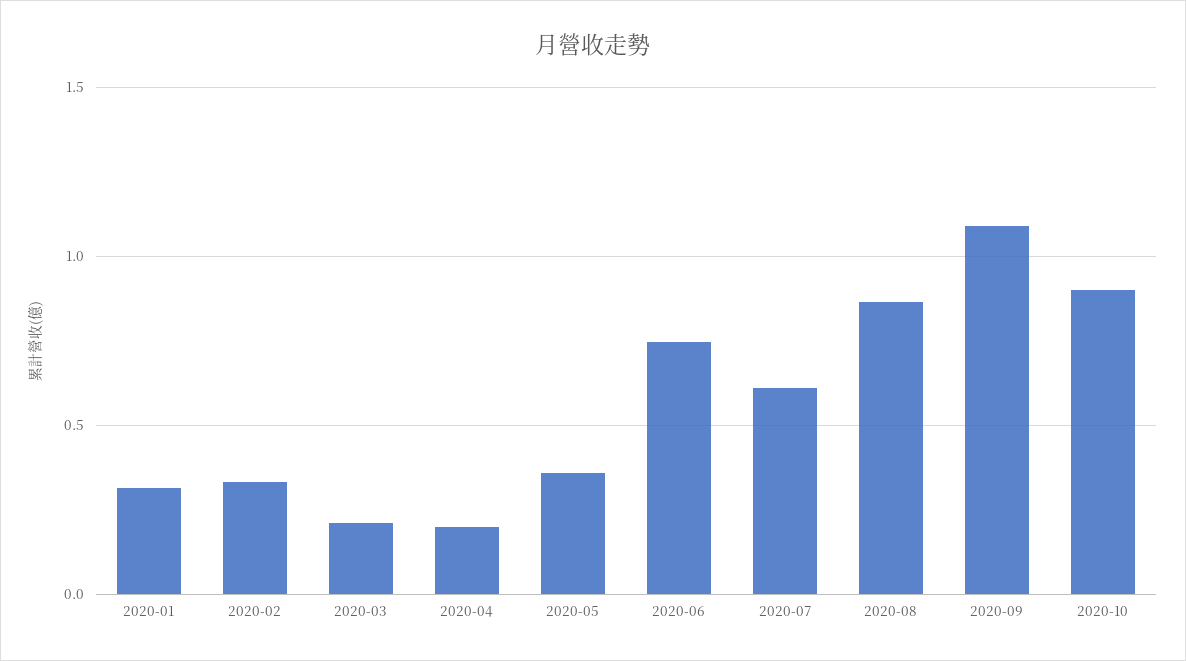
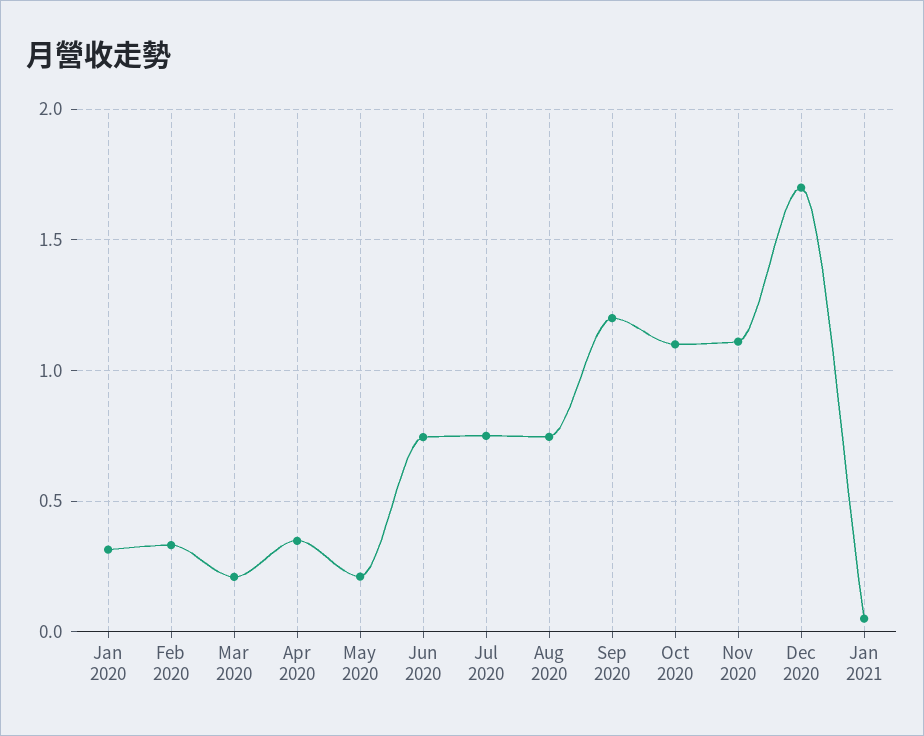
2020-04: 0.2 -> 0.35
2020-05: 0.35 -> 0.2
2020-07: 0.6 -> 0.75
2020-08: 0.85 -> 0.75
2020-09: 1.1 -> 1.2
2020-10: 0.9 -> 1.1
Nov 2020: none -> 1.1
Dec 2020: none -> 1.7
Jan 2021: none -> 0.05

